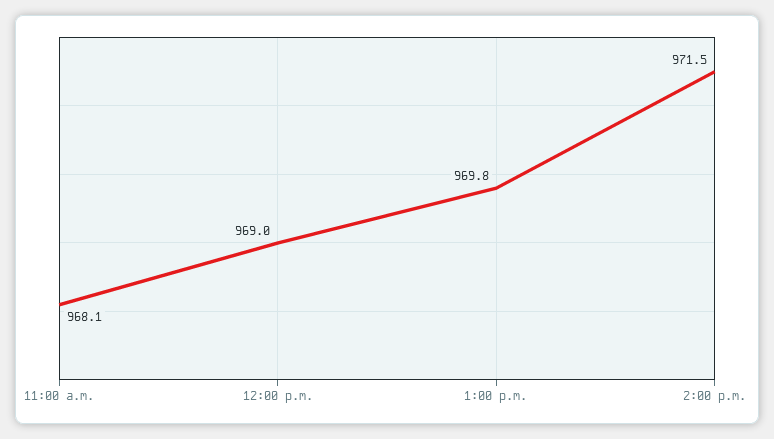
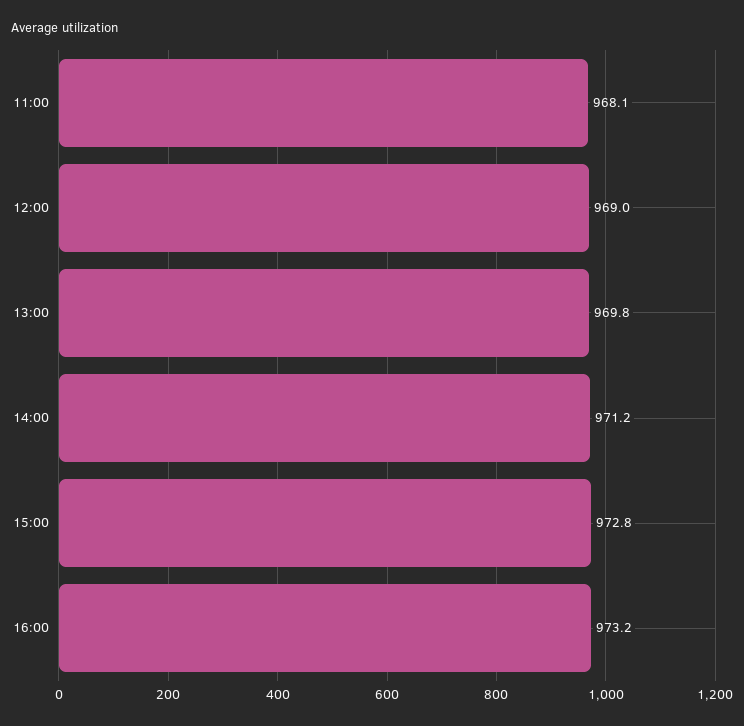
2:00 p.m.: 971.5 -> 971.2
15:00: none -> 972.8
16:00: none -> 973.2

